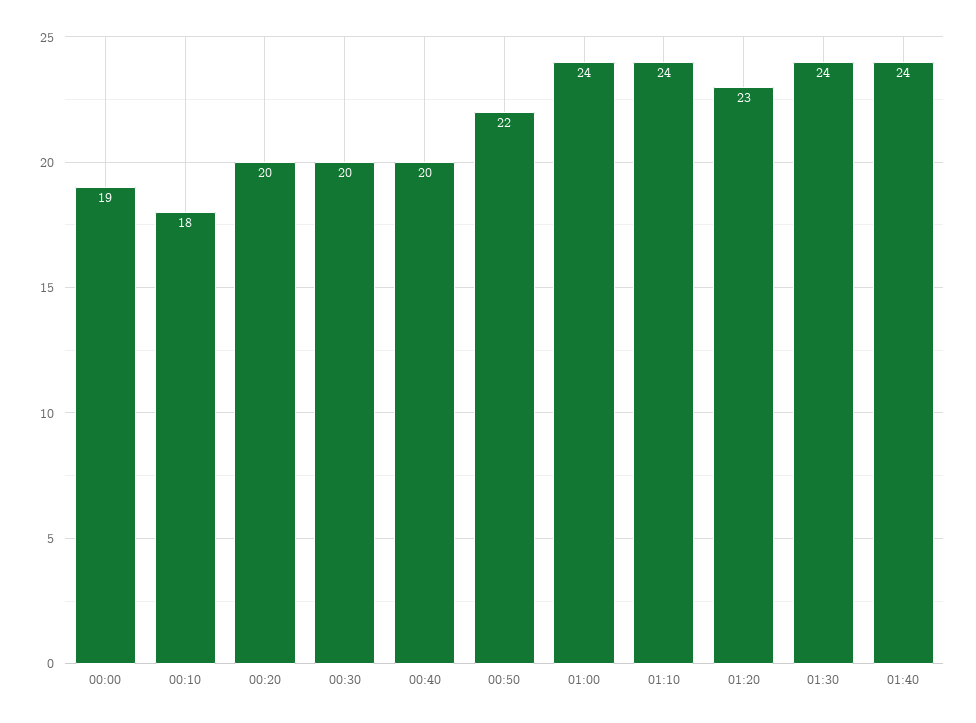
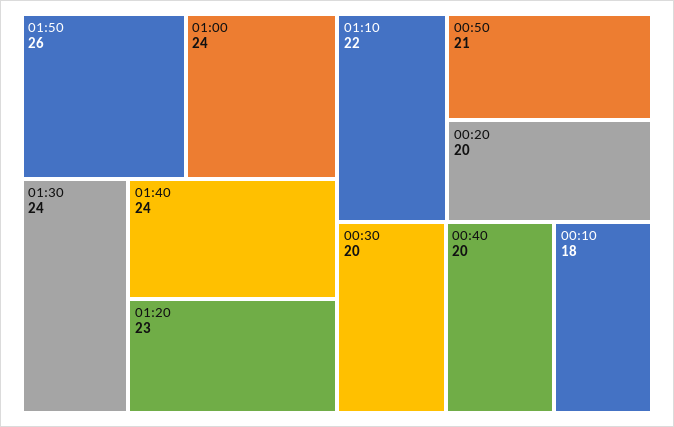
00:00: 19 -> none
00:50: 22 -> 21
01:10: 24 -> 22
01:50: none -> 26

